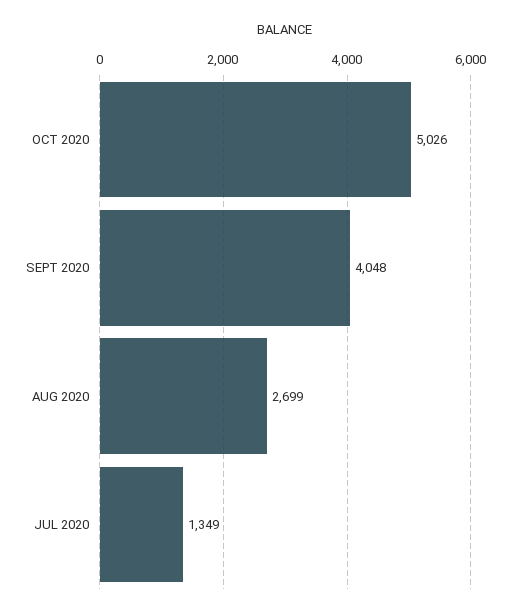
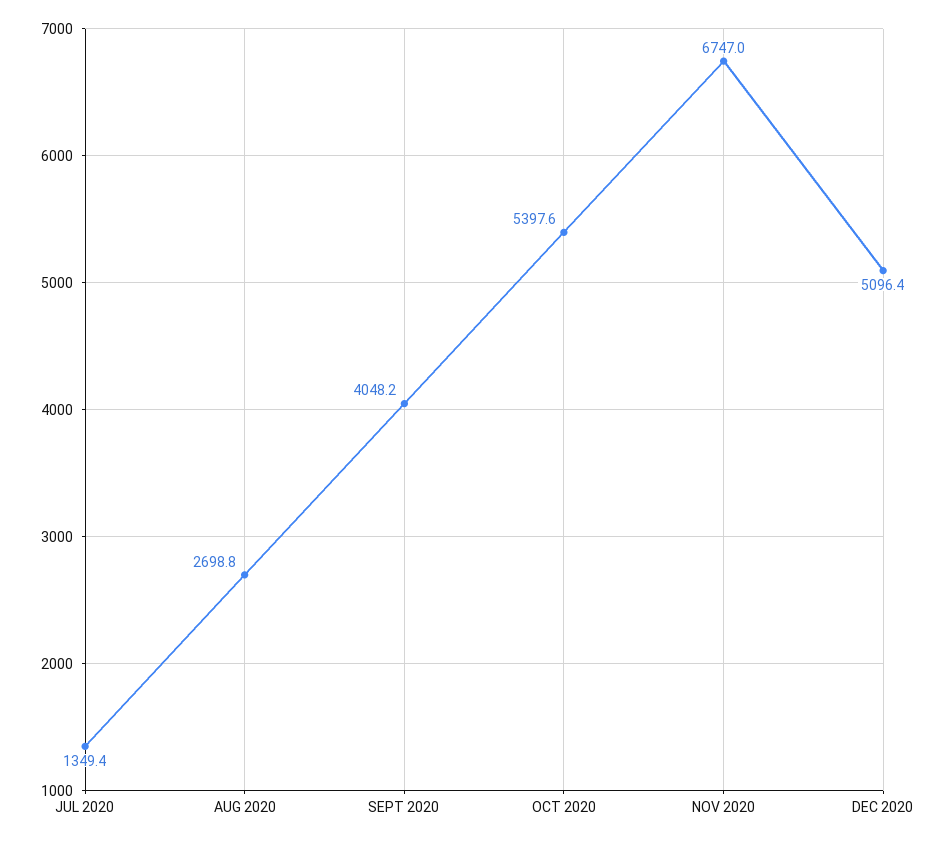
OCT 2020: 5026 -> 5397.6
NOV 2020: none -> 6747
DEC 2020: none -> 5096.4

